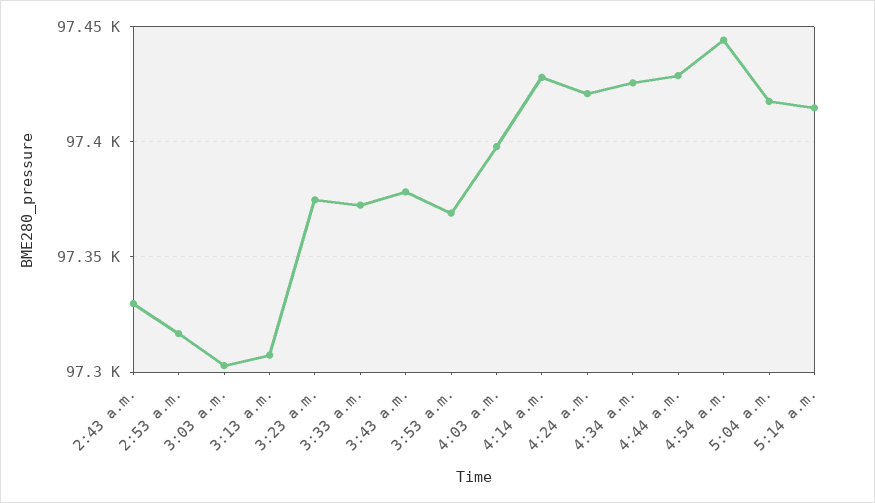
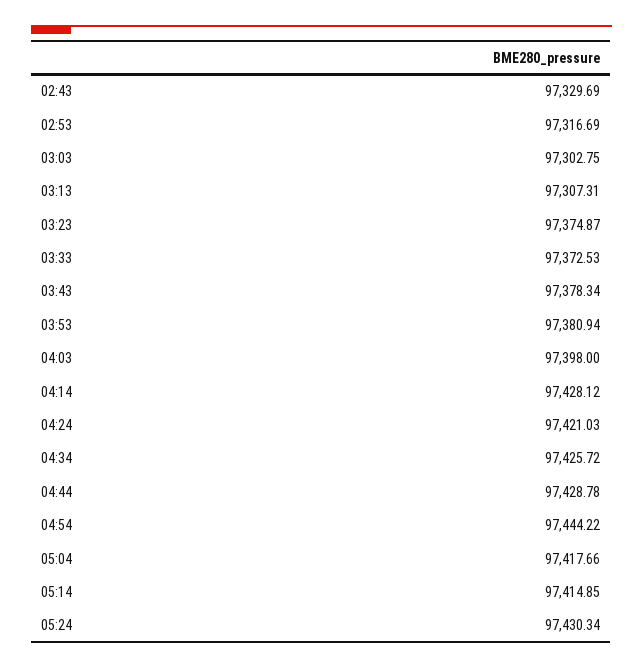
3:53 a.m.: 97370 -> 97380.94
05:24: none -> 97430.34

